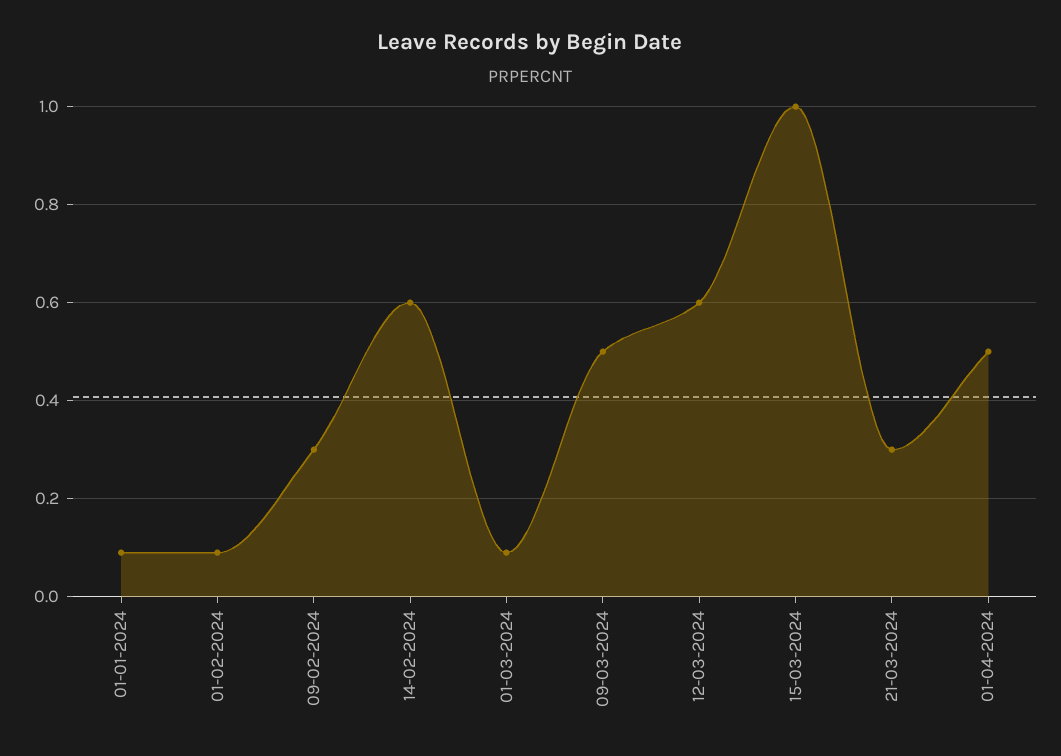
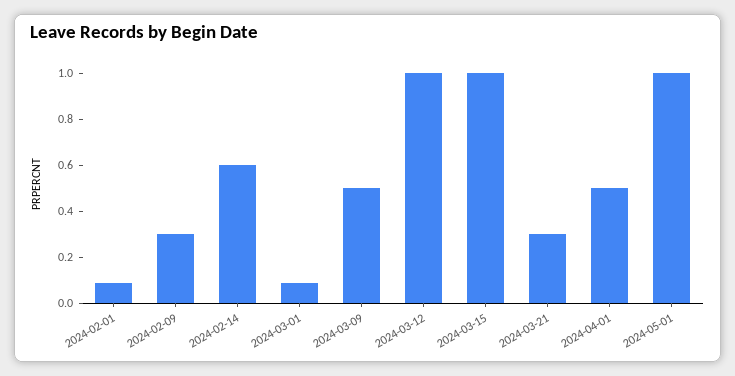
01-01-2024: 0.1 -> none
12-03-2024: 0.6 -> 1
2024-05-01: none -> 1

